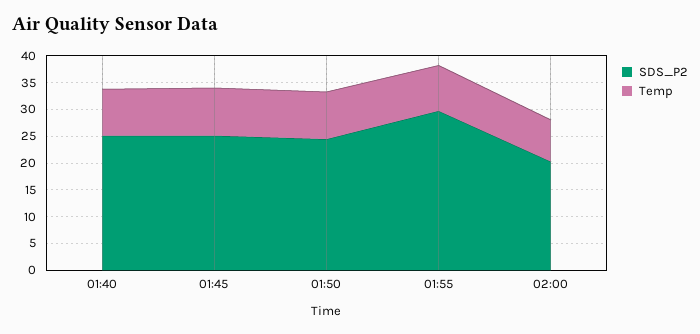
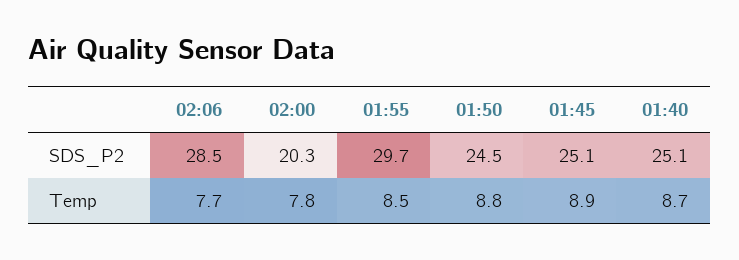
SDS_P2, 02:06: none -> 28.5
Temp, 02:06: none -> 7.7

